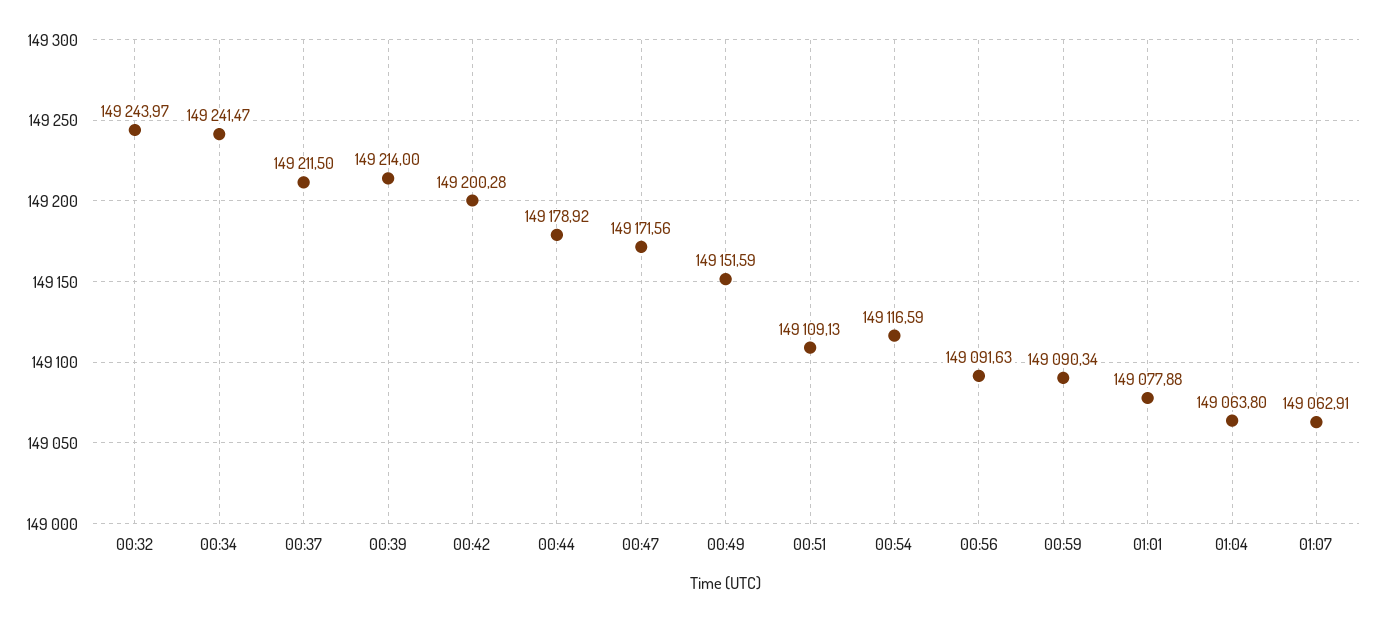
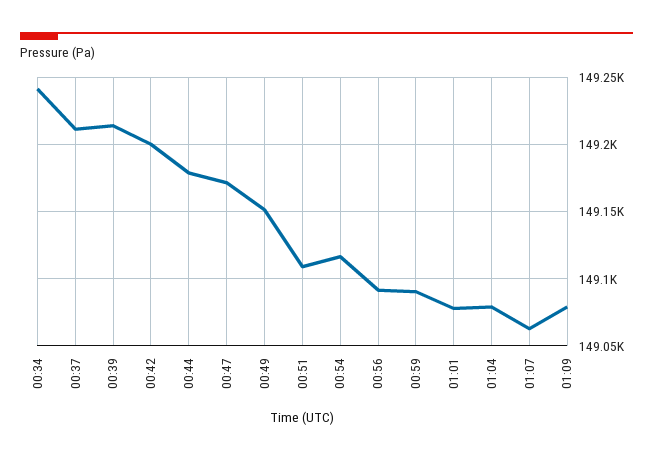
00:32: 149243.97 -> none
01:04: 149063.8 -> 149080
01:09: none -> 149080

